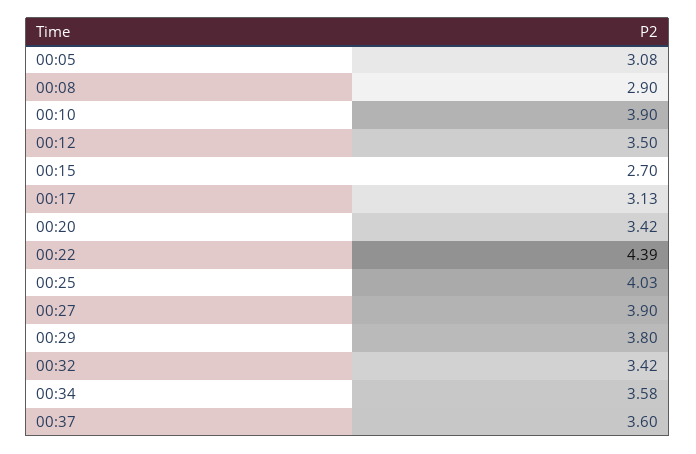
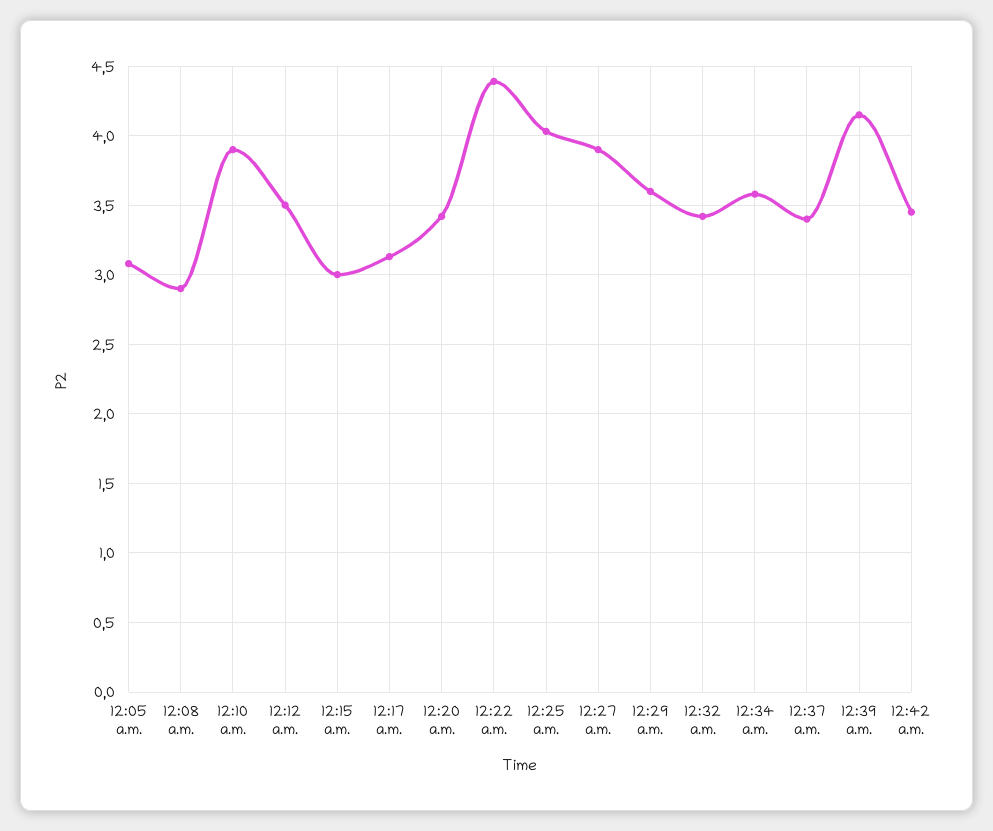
00:15: 2.7 -> 3
00:29: 3.8 -> 3.6
00:37: 3.6 -> 3.4
12:39 a.m.: none -> 4.15
12:42 a.m.: none -> 3.45

